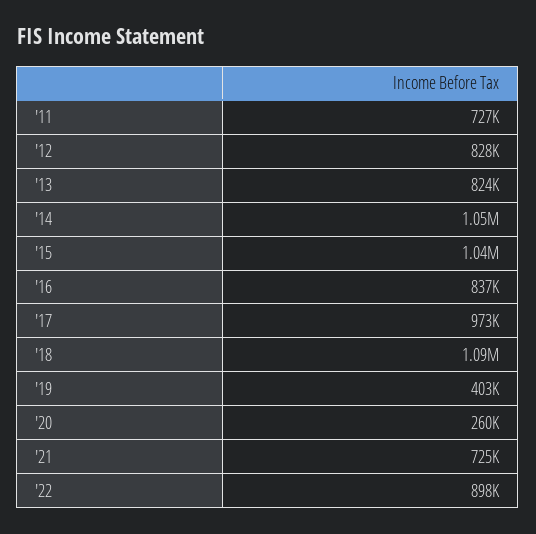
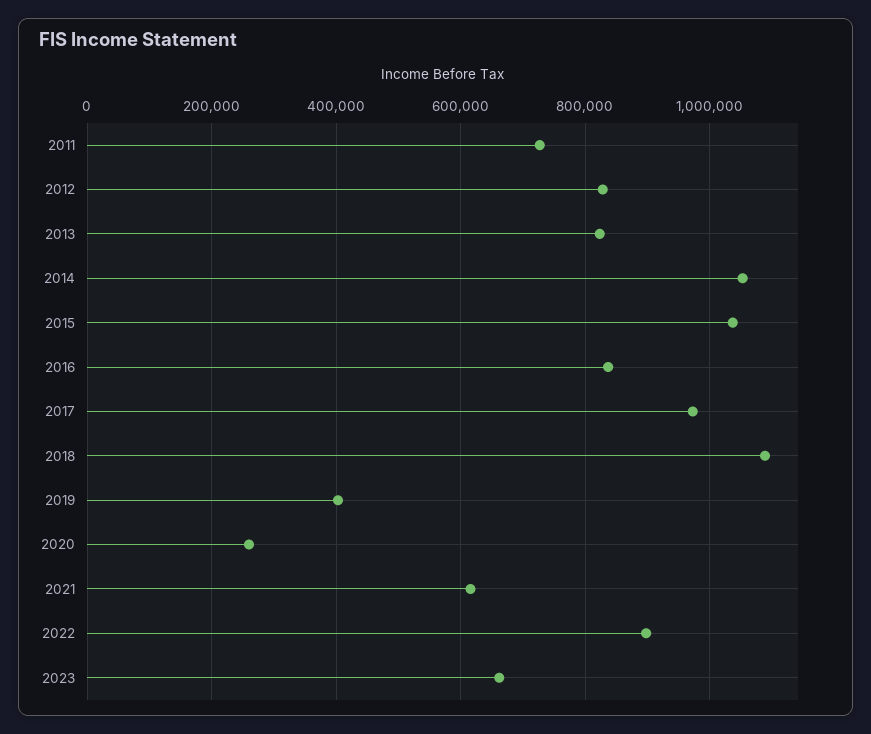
'21: 725000 -> 620000
2023: none -> 660000

